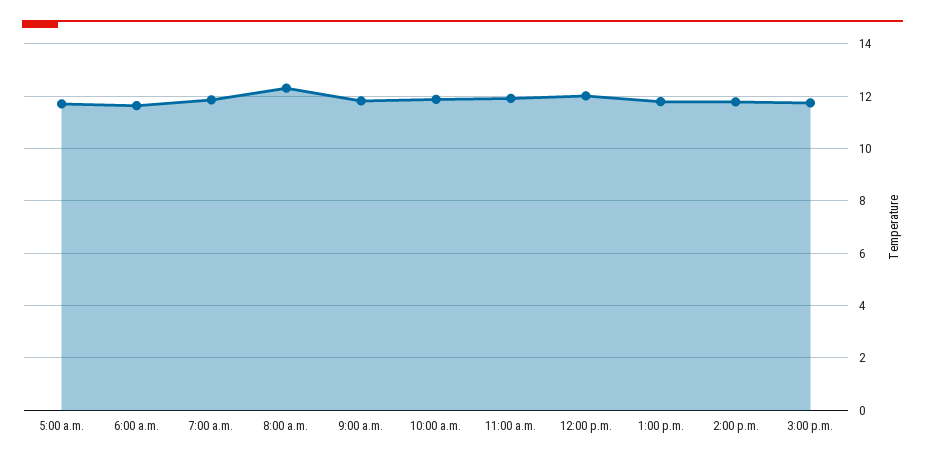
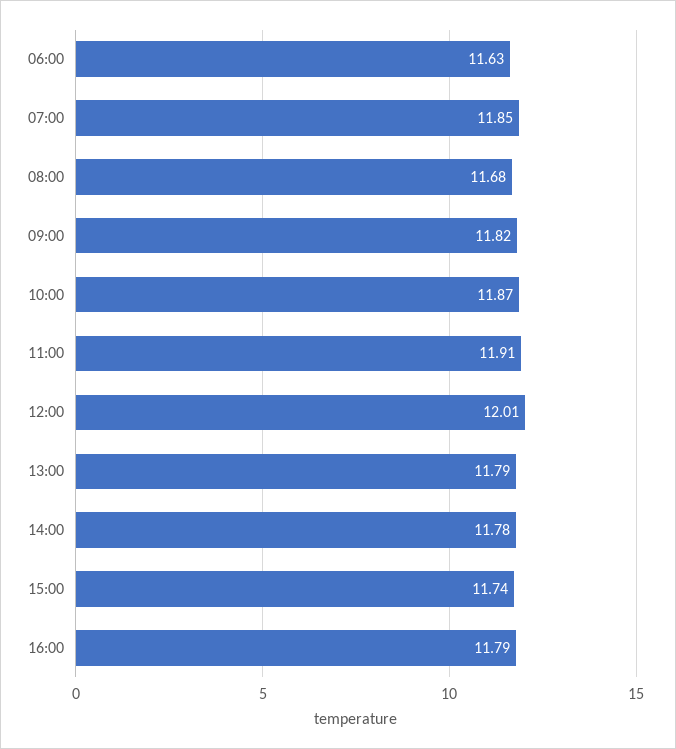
5:00 a.m.: 11.75 -> none
8:00 a.m.: 12.25 -> 11.68
16:00: none -> 11.79

